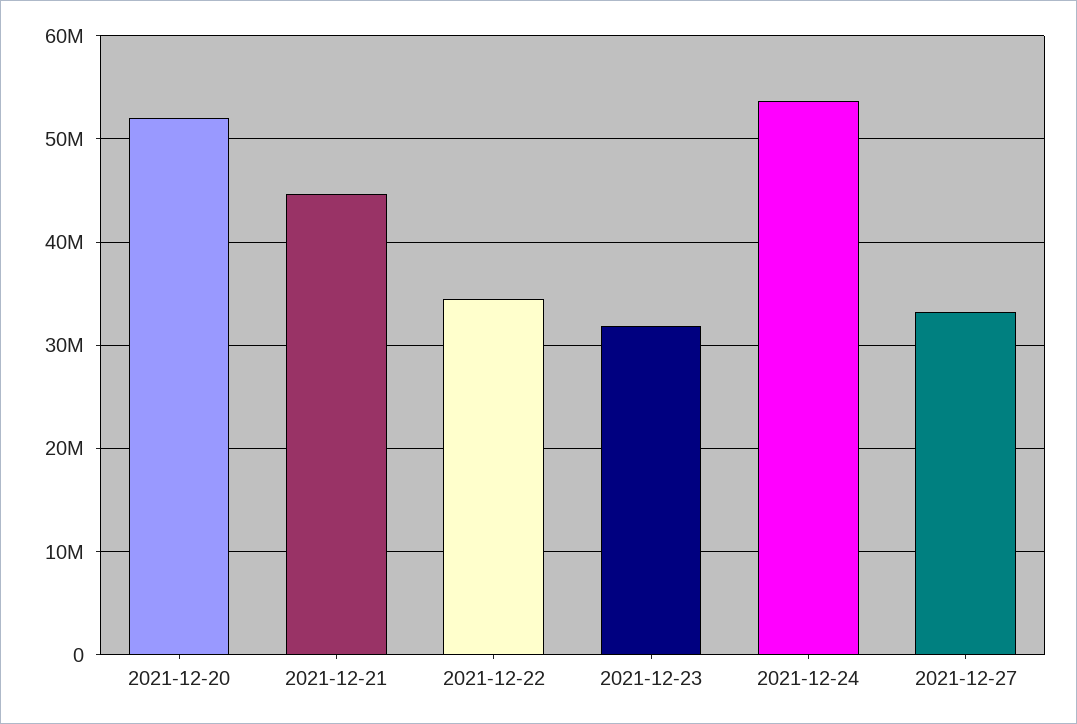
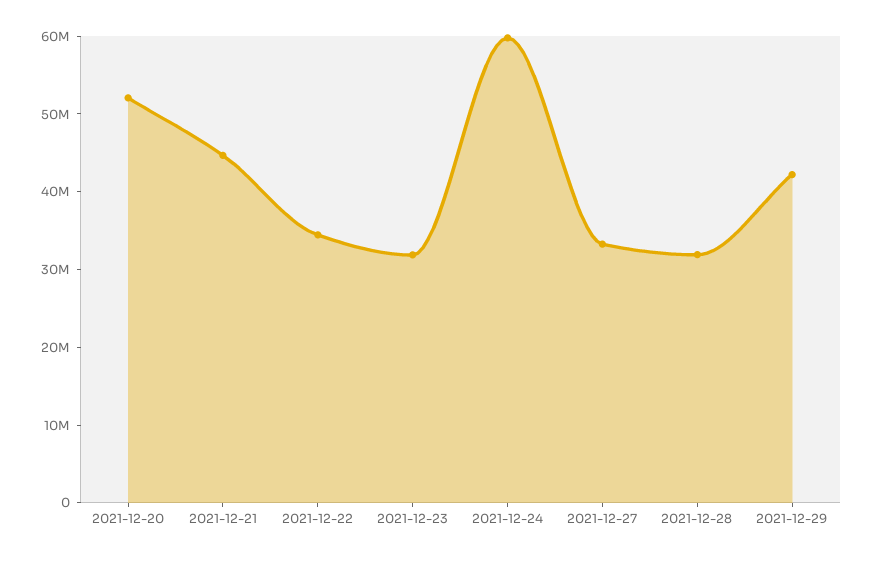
2021-12-24: 54000000 -> 60000000
2021-12-28: none -> 32000000
2021-12-29: none -> 42000000

